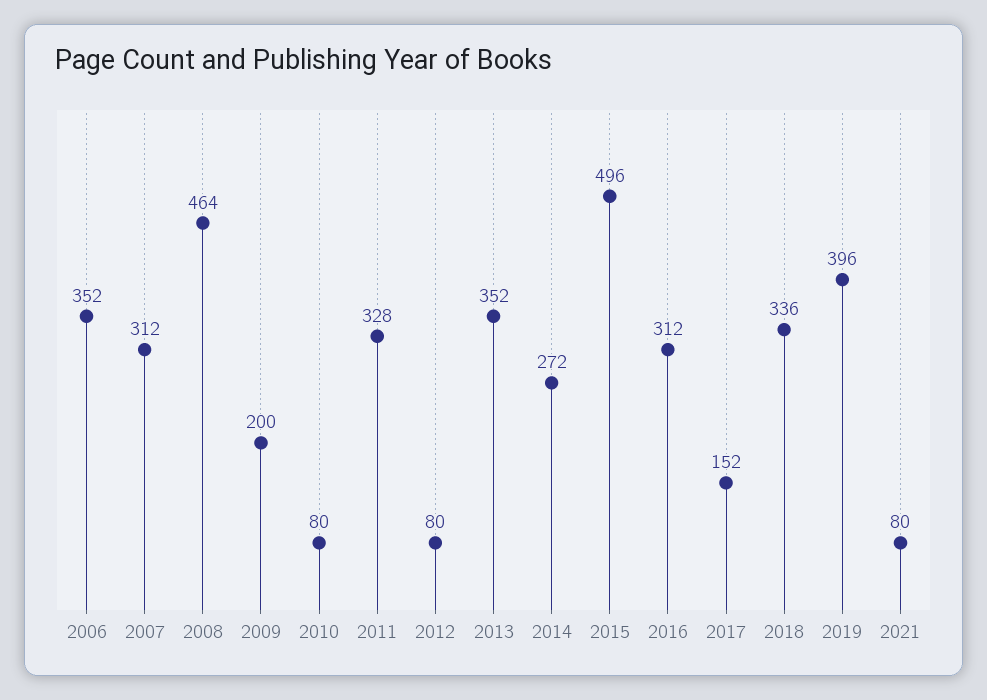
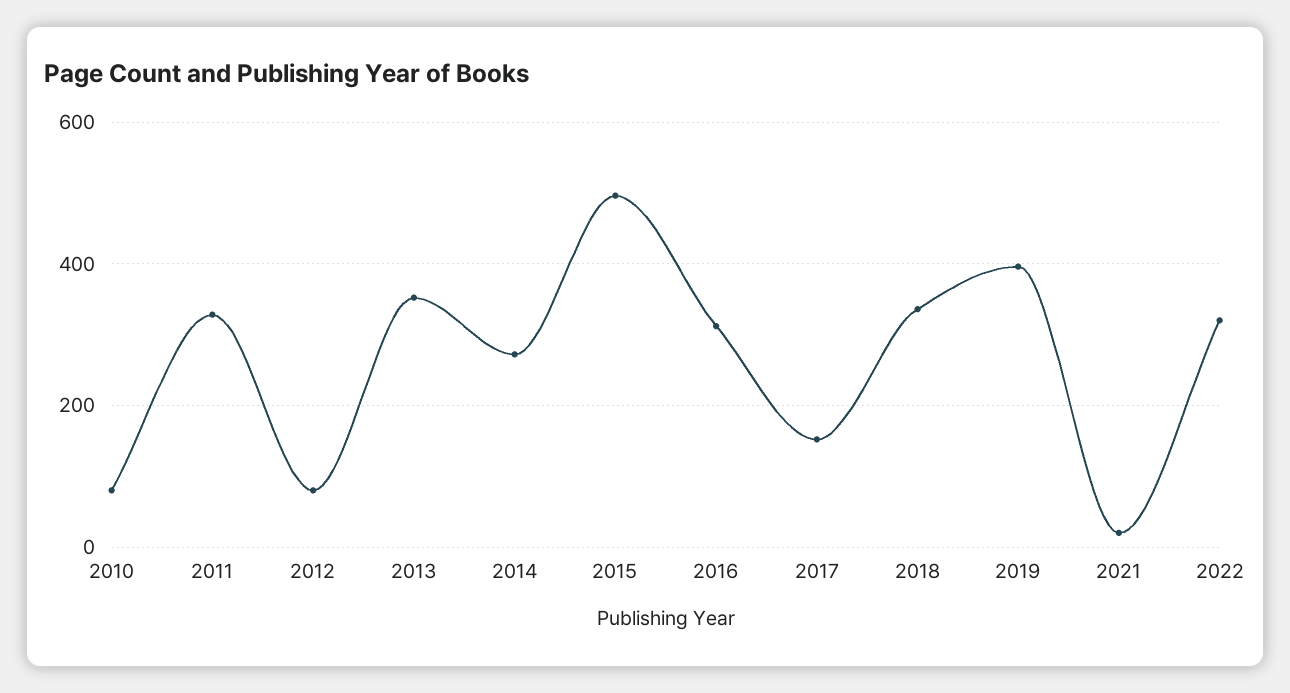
2006: 352 -> none
2007: 312 -> none
2008: 464 -> none
2009: 200 -> none
2021: 80 -> 20
2022: none -> 320

